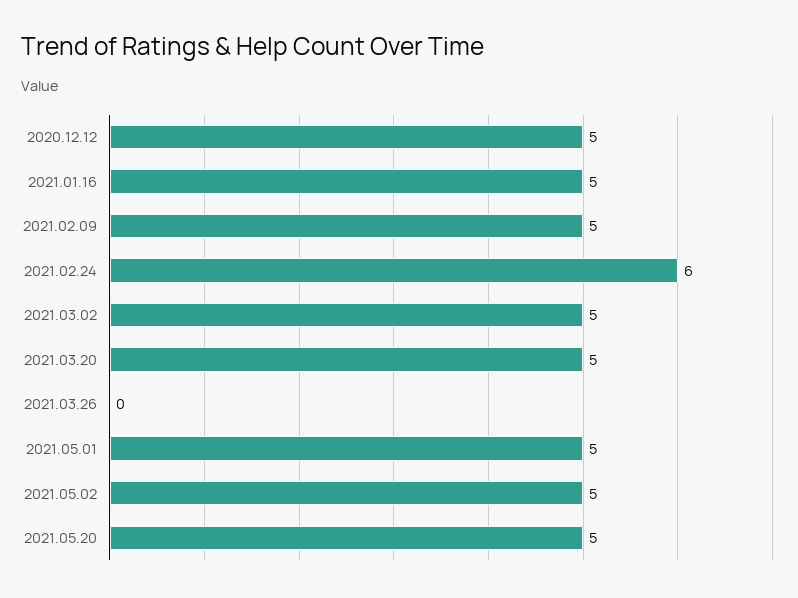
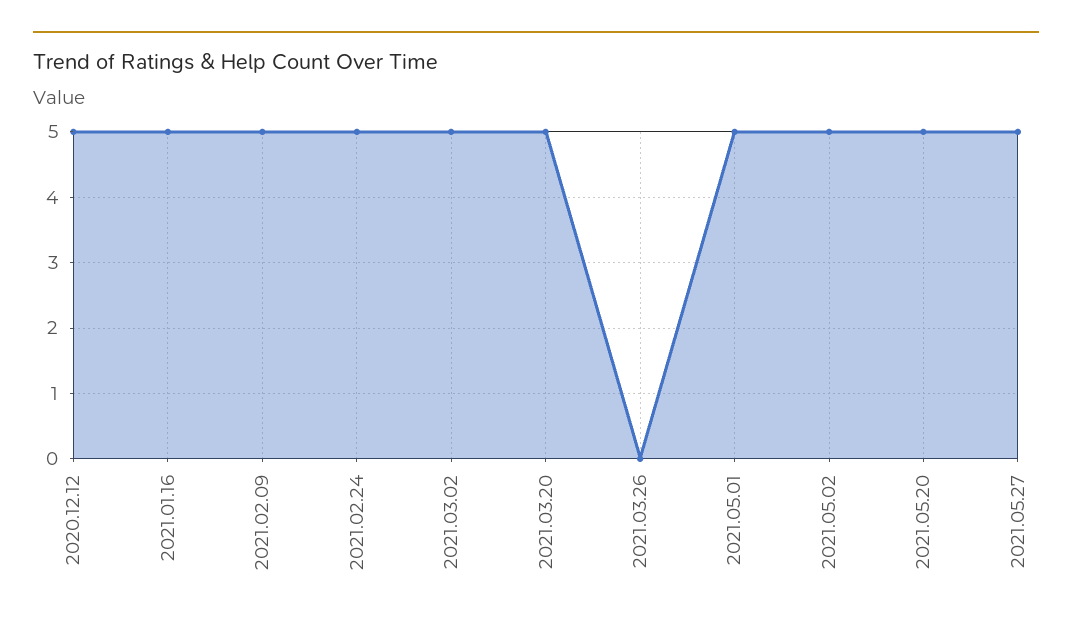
2021.02.24: 6 -> 5
2021.05.27: none -> 5

